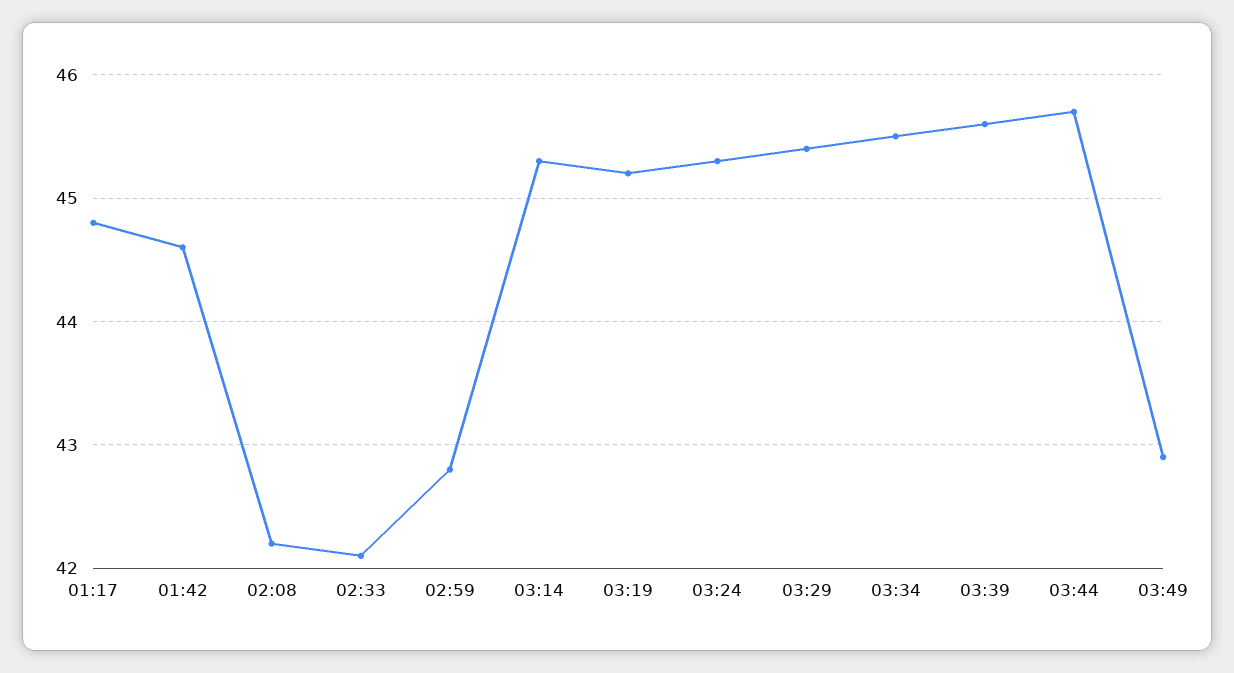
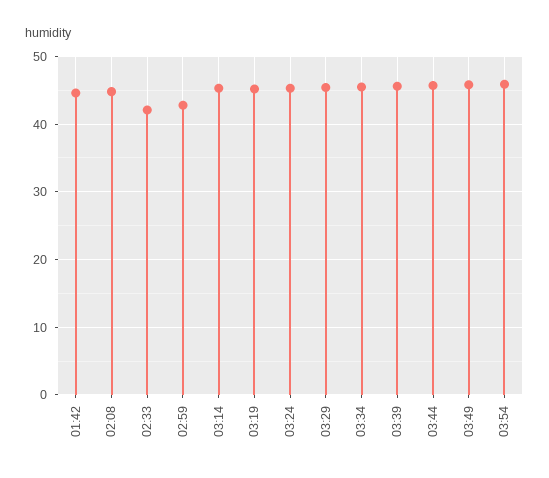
01:17: 44.8 -> none
02:08: 42.2 -> 45
03:49: 42.9 -> 46
03:54: none -> 46

